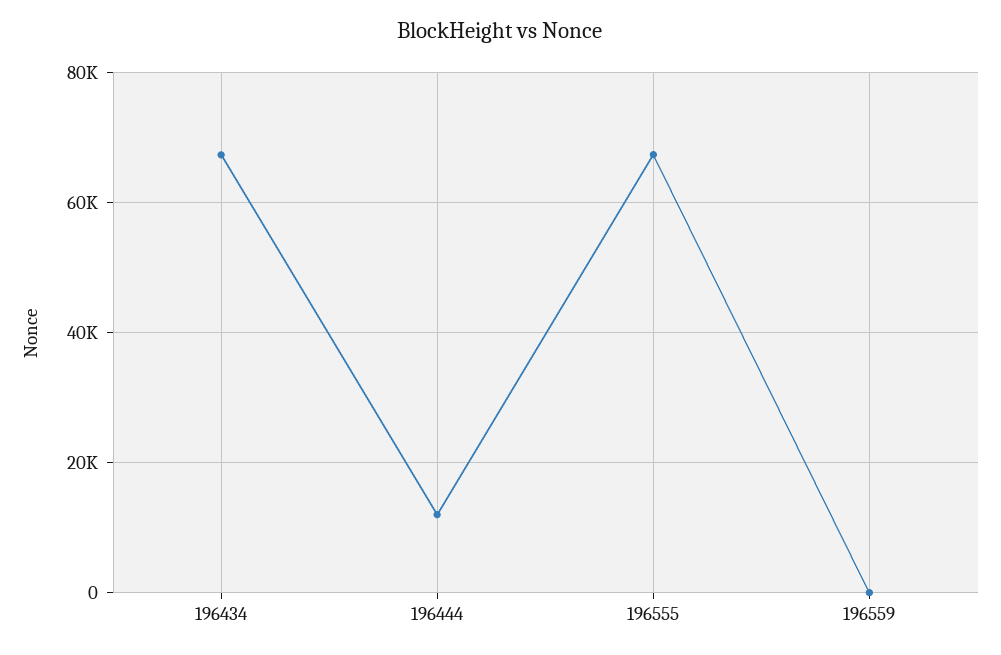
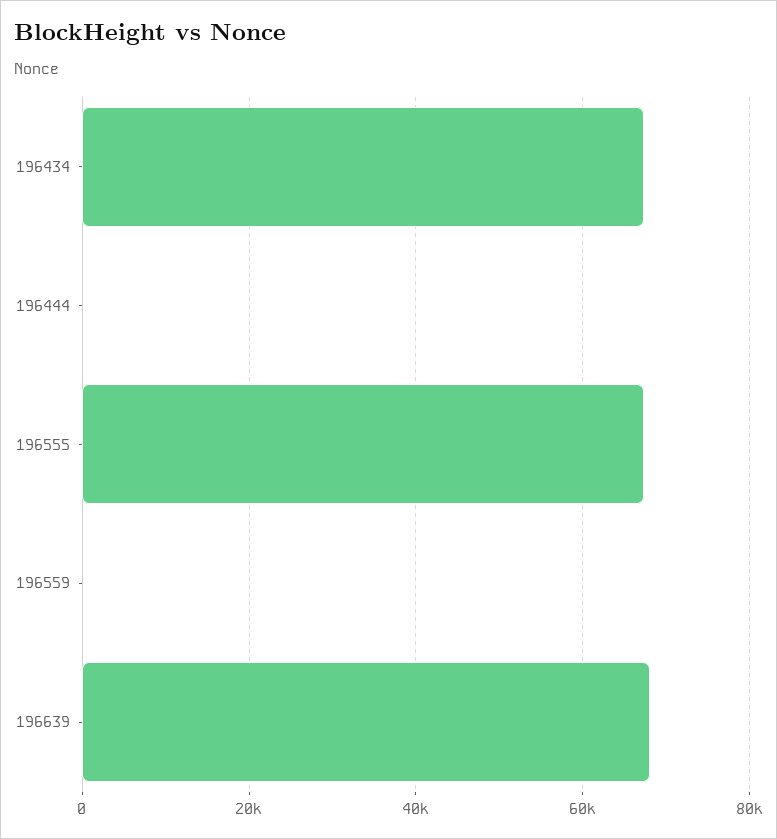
196444: 12000 -> 0
196639: none -> 68000

